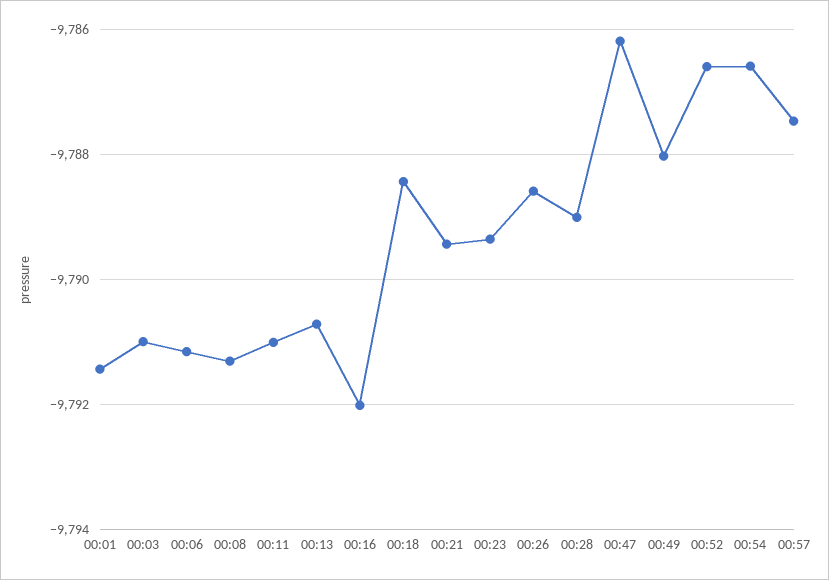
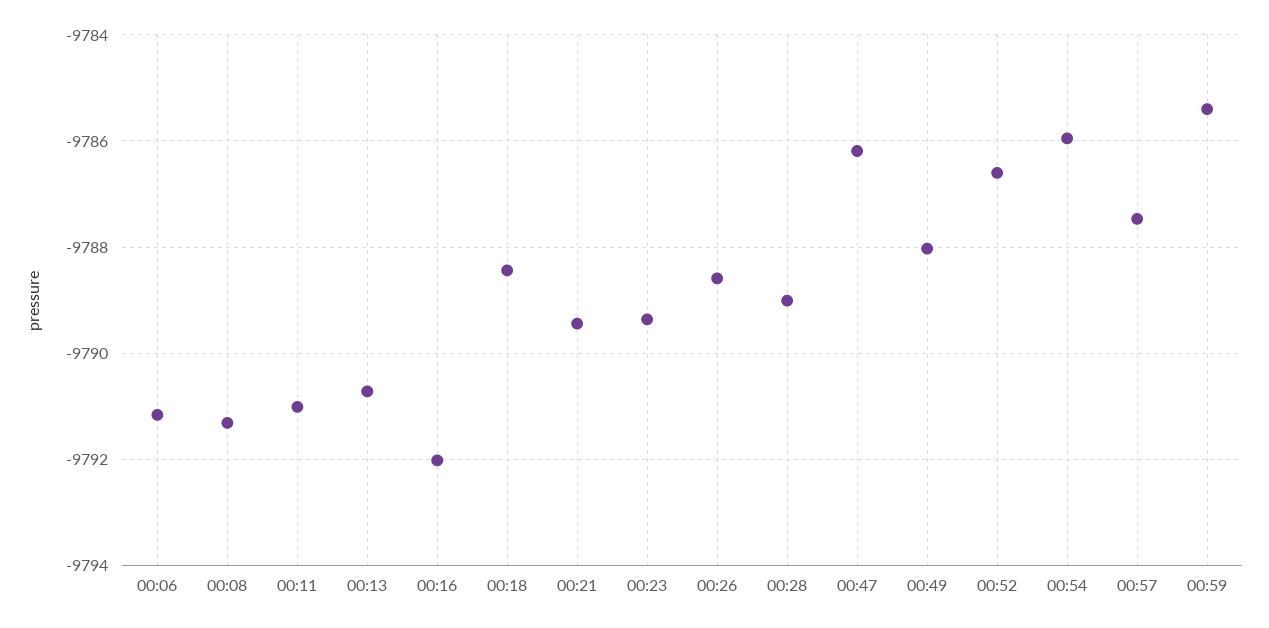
00:01: -9791.4 -> none
00:03: -9791 -> none
00:54: -9786.6 -> -9786
00:59: none -> -9785.4

